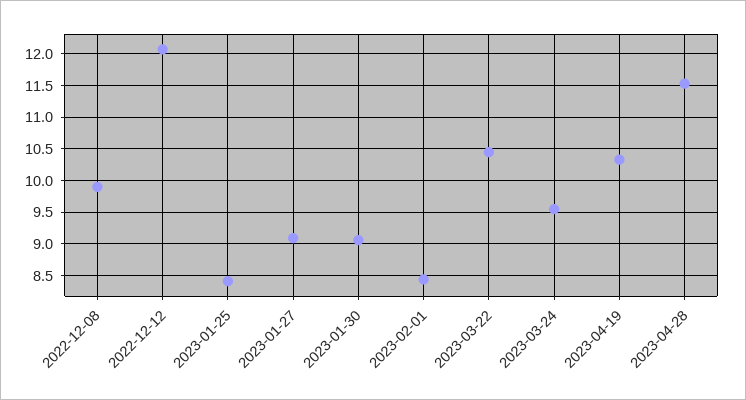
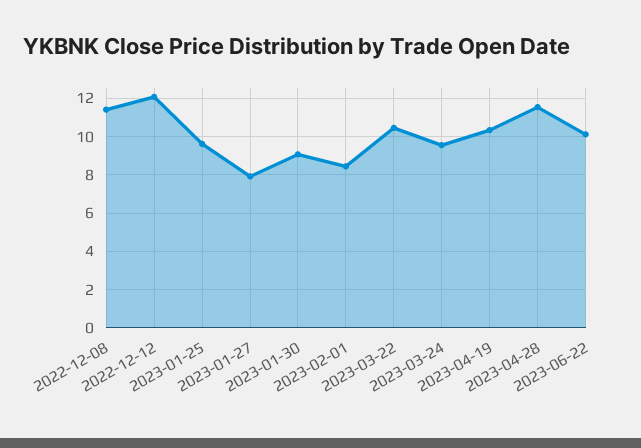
2022-12-08: 9.9 -> 11.5
2023-01-25: 8.4 -> 9.5
2023-01-27: 9.1 -> 8
2023-06-22: none -> 10

